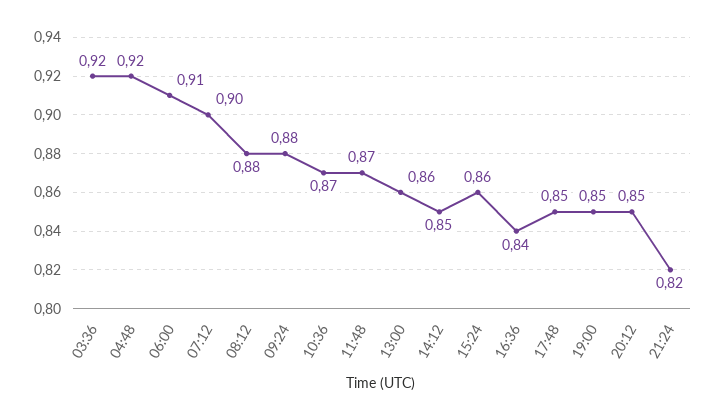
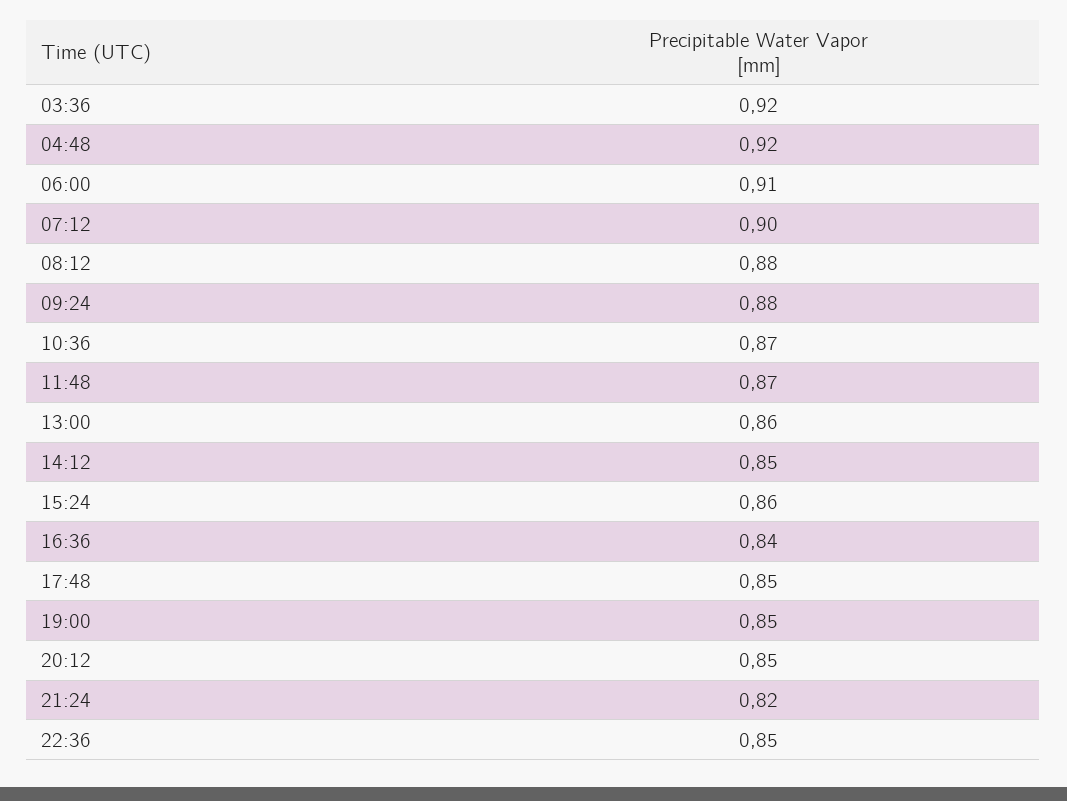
22:36: none -> 0.85

